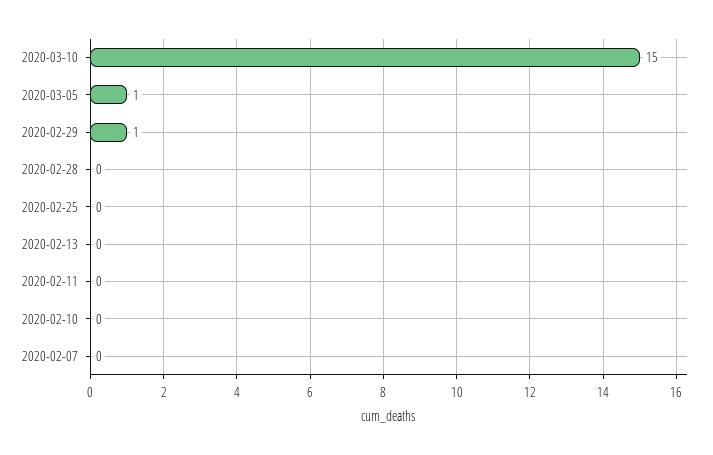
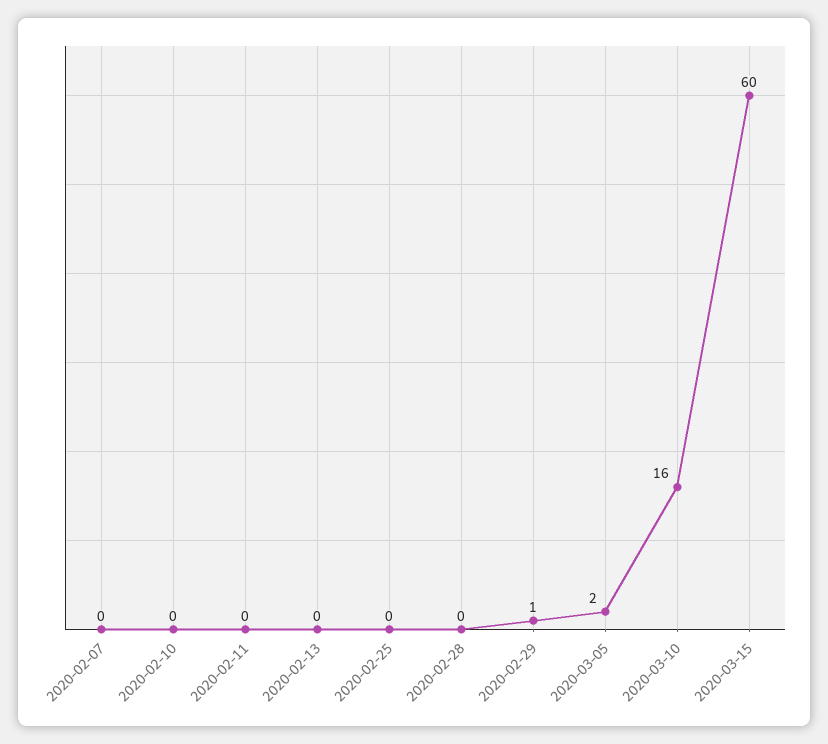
2020-03-10: 15 -> 16
2020-03-05: 1 -> 2
2020-03-15: none -> 60

